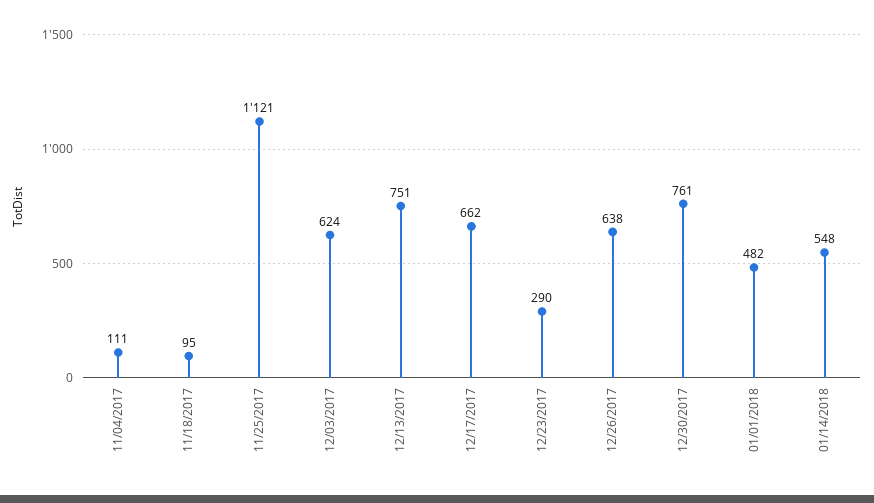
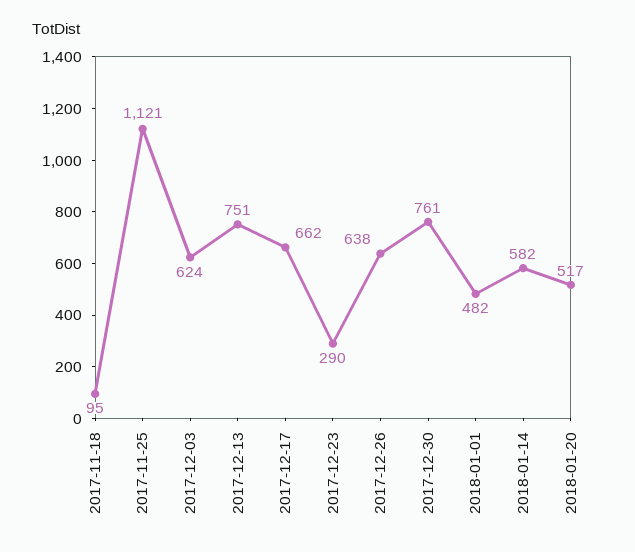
11/04/2017: 111 -> none
01/14/2018: 548 -> 582
2018-01-20: none -> 517

